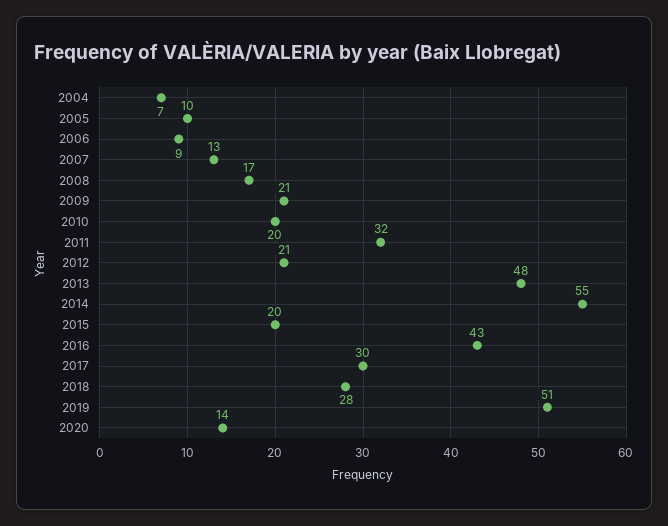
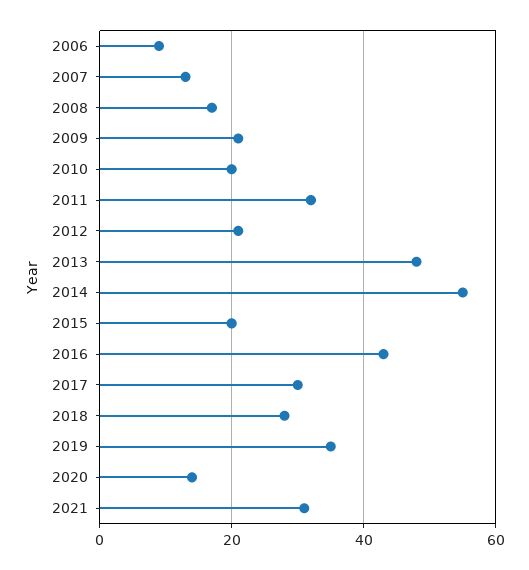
2004: 7 -> none
2005: 10 -> none
2019: 51 -> 35
2021: none -> 30

